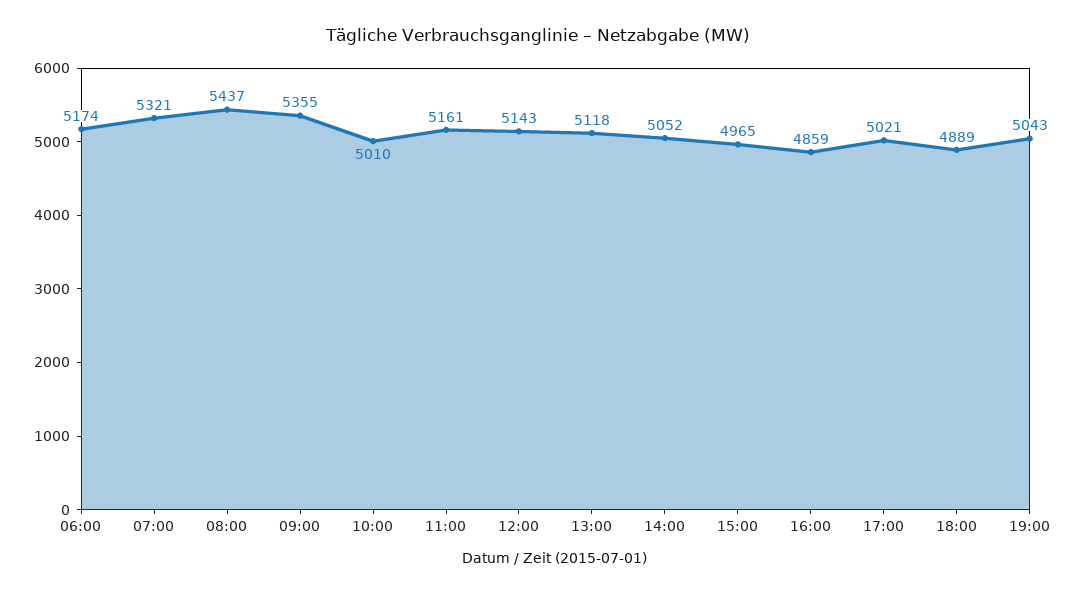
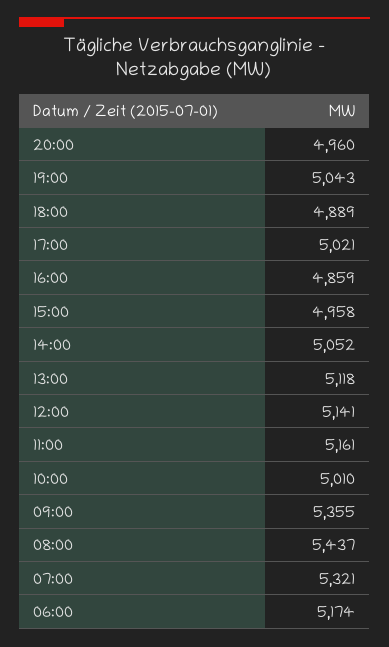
12:00: 5143 -> 5141
15:00: 4965 -> 4958
20:00: none -> 4960

